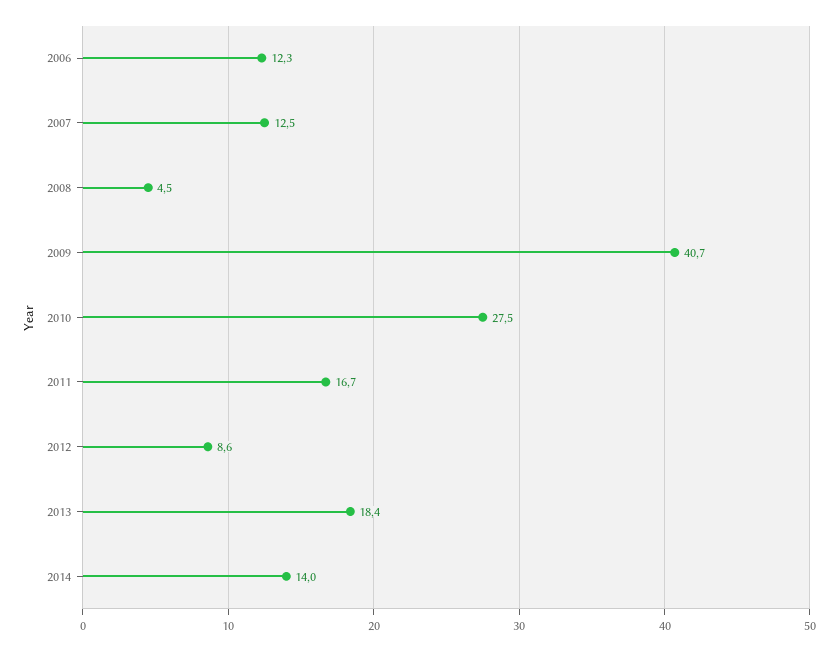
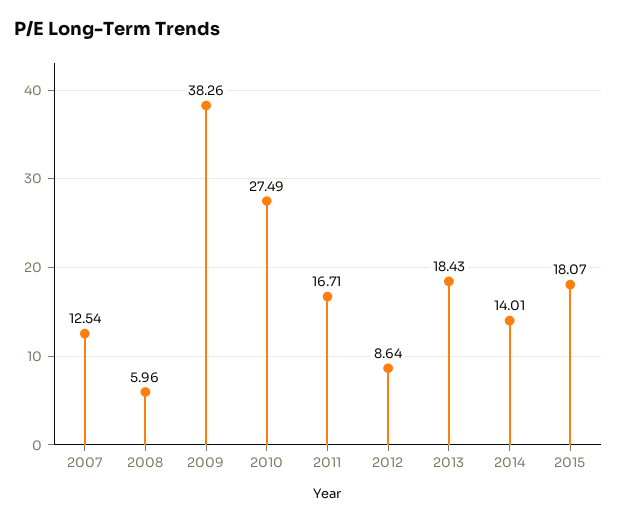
2006: 12.3 -> none
2008: 4.5 -> 5.96
2009: 40.7 -> 38.26
2015: none -> 18.07

